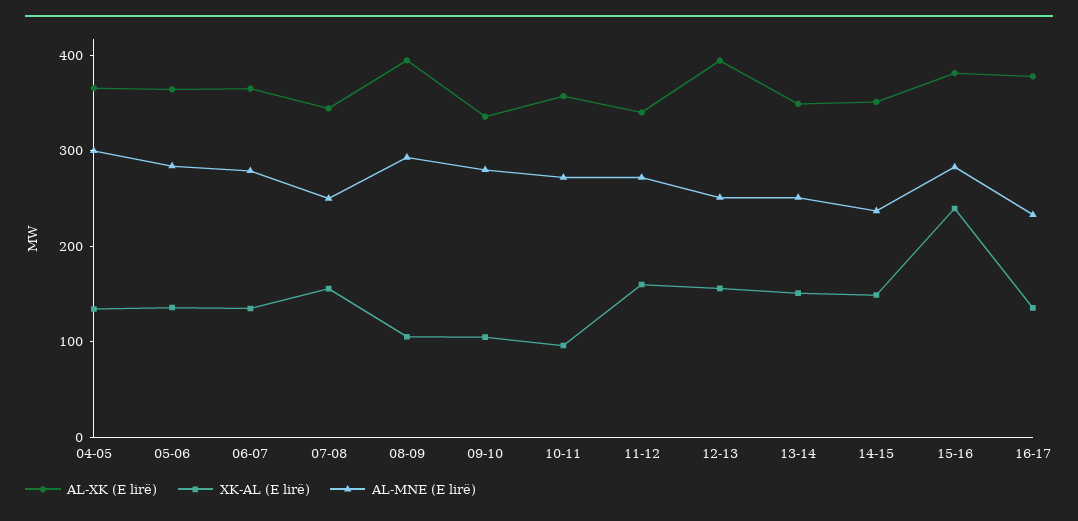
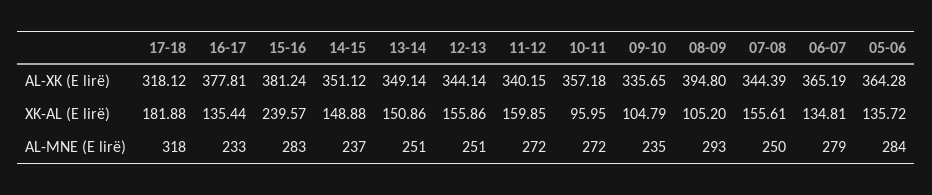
AL-XK (E lirë), 04-05: 360 -> none
XK-AL (E lirë), 04-05: 140 -> none
AL-MNE (E lirë), 04-05: 300 -> none
AL-MNE (E lirë), 09-10: 280 -> 235
AL-XK (E lirë), 12-13: 400 -> 344.14
AL-XK (E lirë), 17-18: none -> 318.12
XK-AL (E lirë), 17-18: none -> 181.88
AL-MNE (E lirë), 17-18: none -> 318

